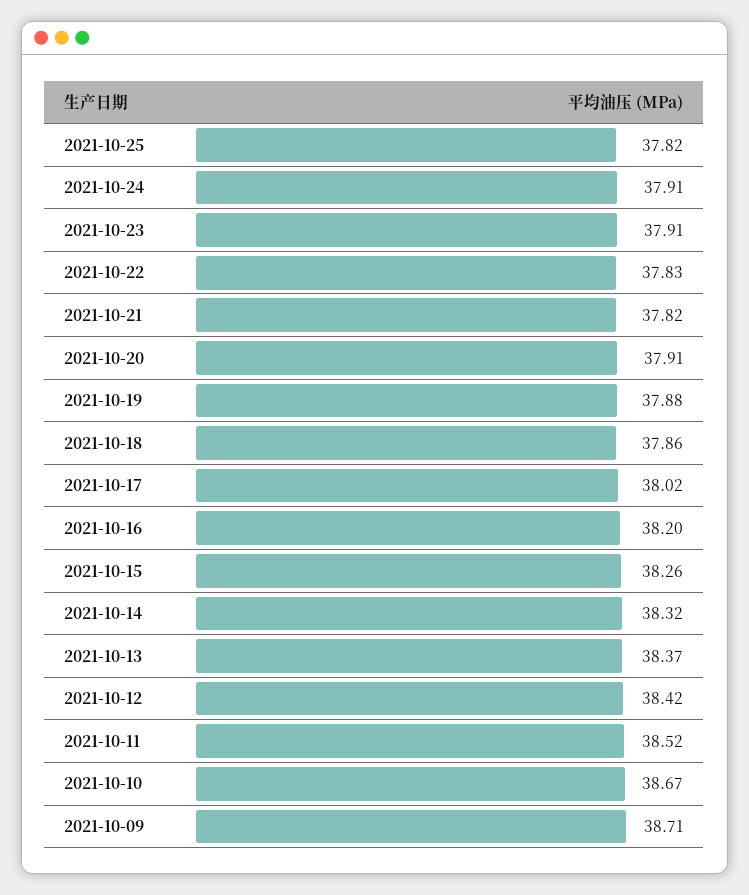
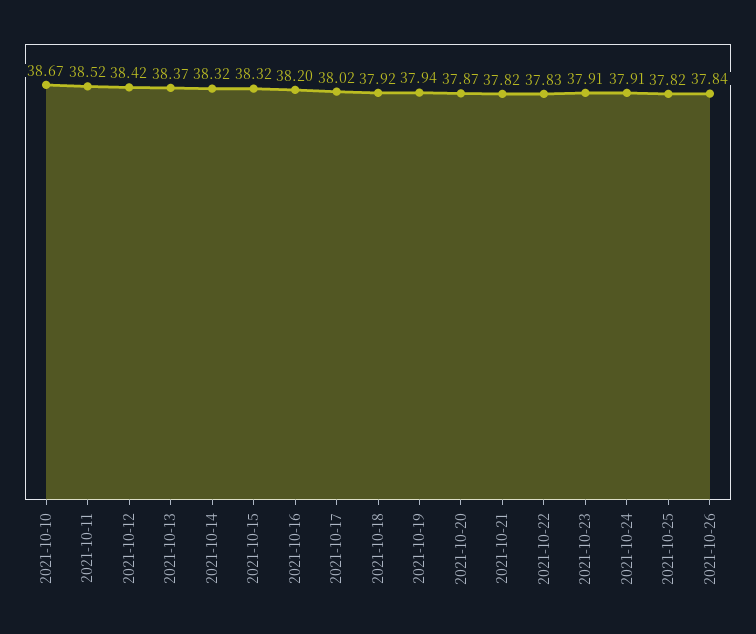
2021-10-20: 37.91 -> 37.87
2021-10-19: 37.88 -> 37.94
2021-10-18: 37.86 -> 37.92
2021-10-15: 38.26 -> 38.32
2021-10-09: 38.71 -> none
2021-10-26: none -> 37.84

